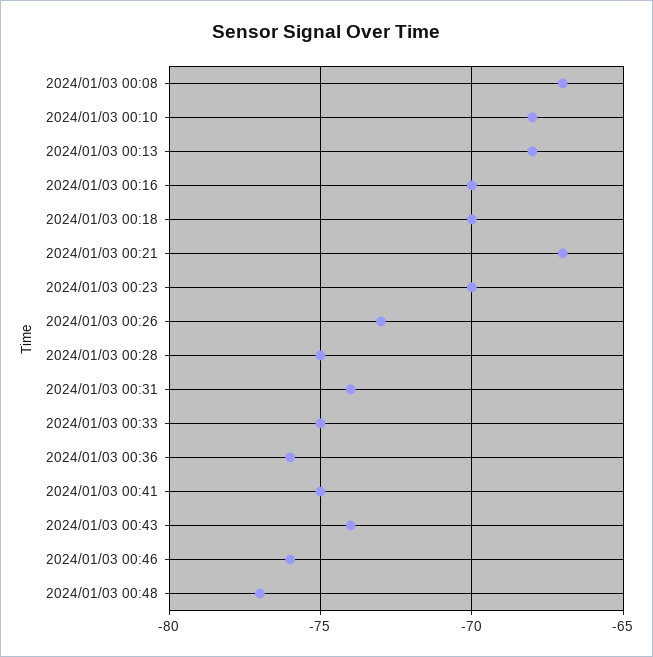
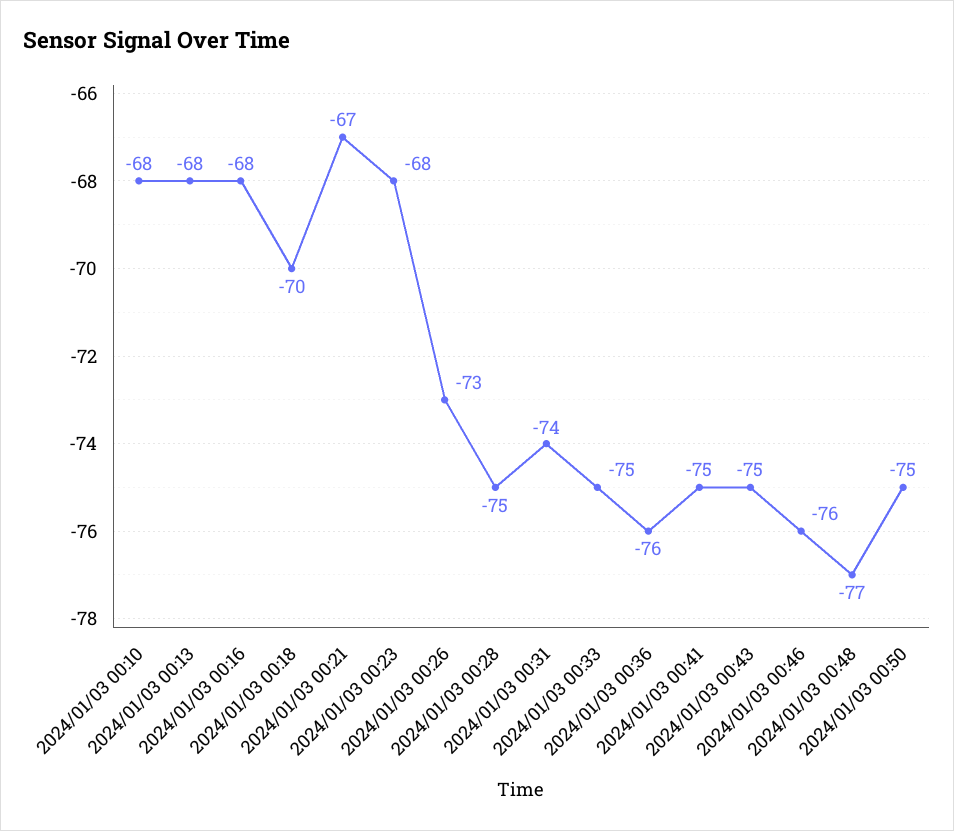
2024/01/03 00:08: -67 -> none
2024/01/03 00:16: -70 -> -68
2024/01/03 00:23: -70 -> -68
2024/01/03 00:43: -74 -> -75
2024/01/03 00:50: none -> -75

